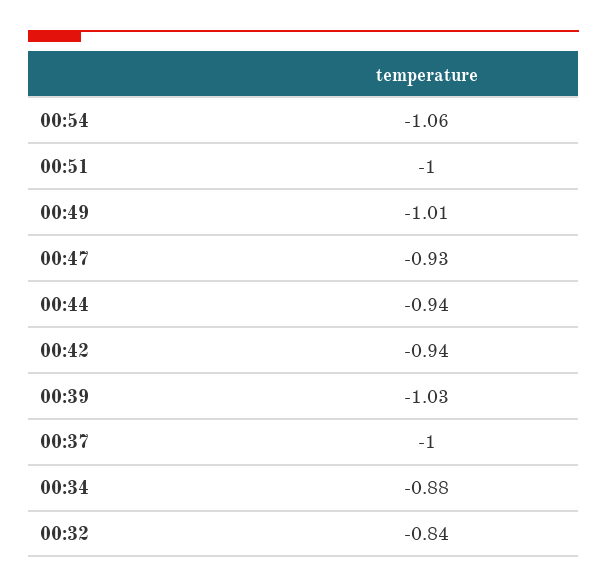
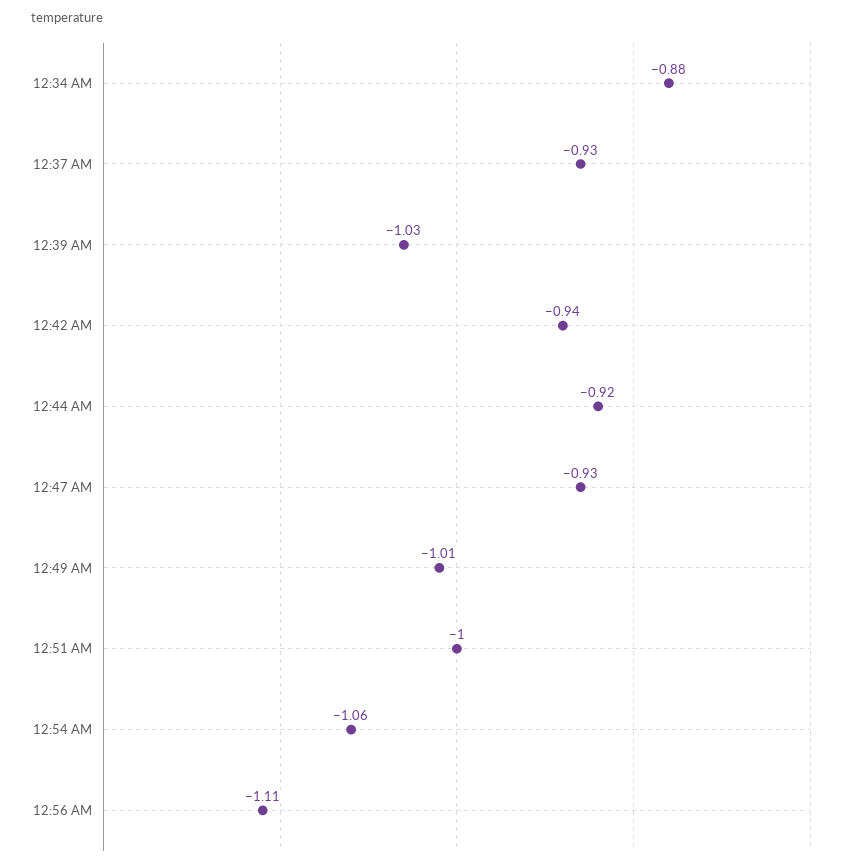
00:44: -0.94 -> -0.92
00:37: -1 -> -0.93
00:32: -0.84 -> none
12:56 AM: none -> -1.11

